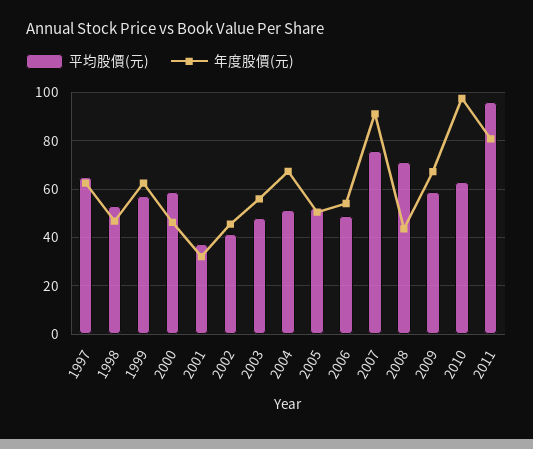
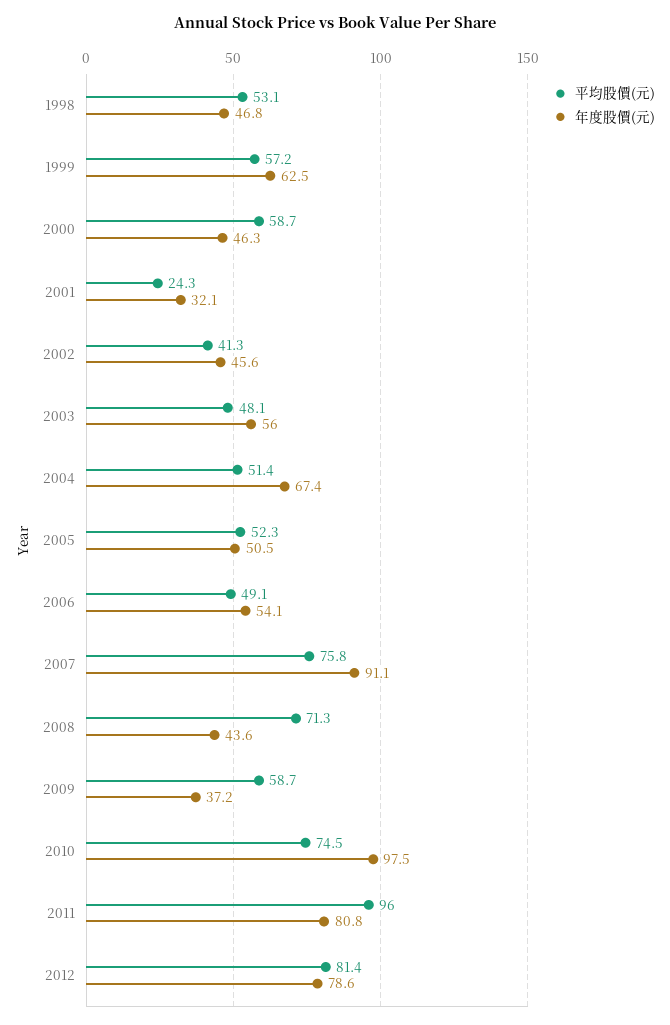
平均股價(元), 1997: 65 -> none
年度股價(元), 1997: 62.5 -> none
平均股價(元), 2001: 37.5 -> 24.3
年度股價(元), 2009: 67.5 -> 37.2
平均股價(元), 2010: 62.5 -> 74.5
平均股價(元), 2012: none -> 81.4
年度股價(元), 2012: none -> 78.6

